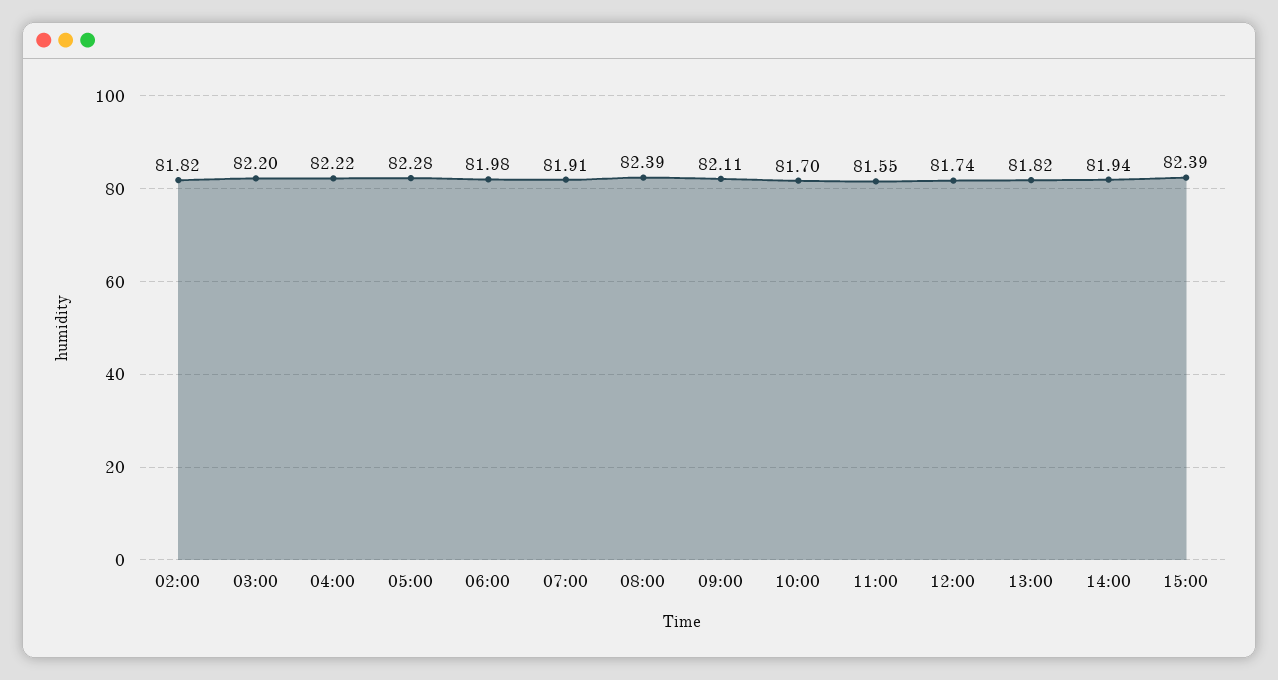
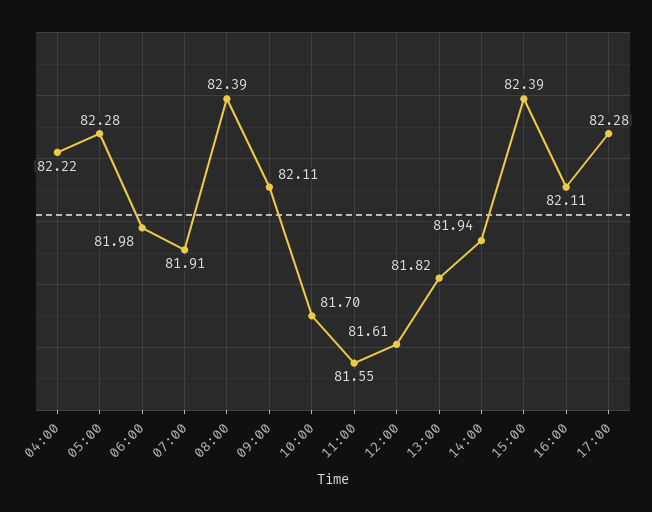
02:00: 81.82 -> none
03:00: 82.2 -> none
12:00: 81.74 -> 81.61
16:00: none -> 82.11
17:00: none -> 82.28

